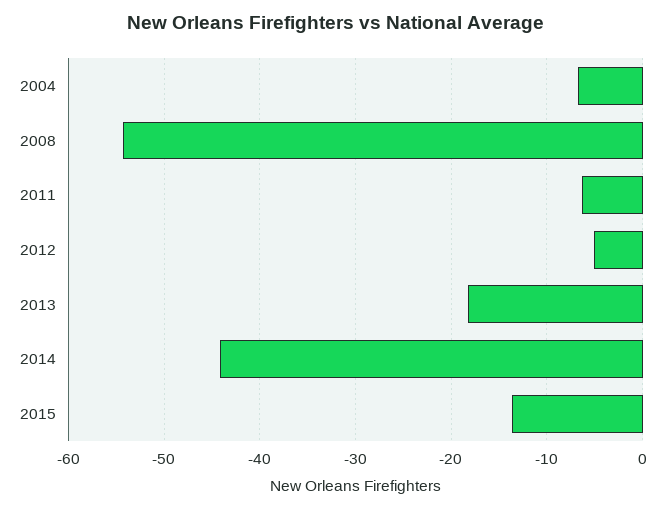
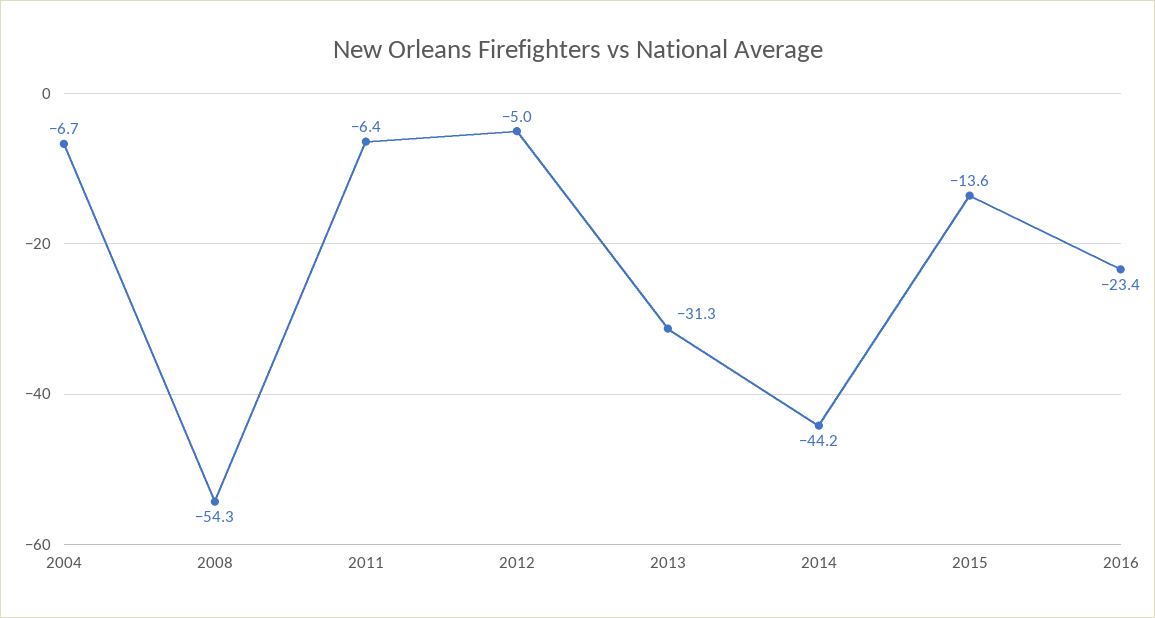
2013: -18 -> -31.3
2016: none -> -23.4

